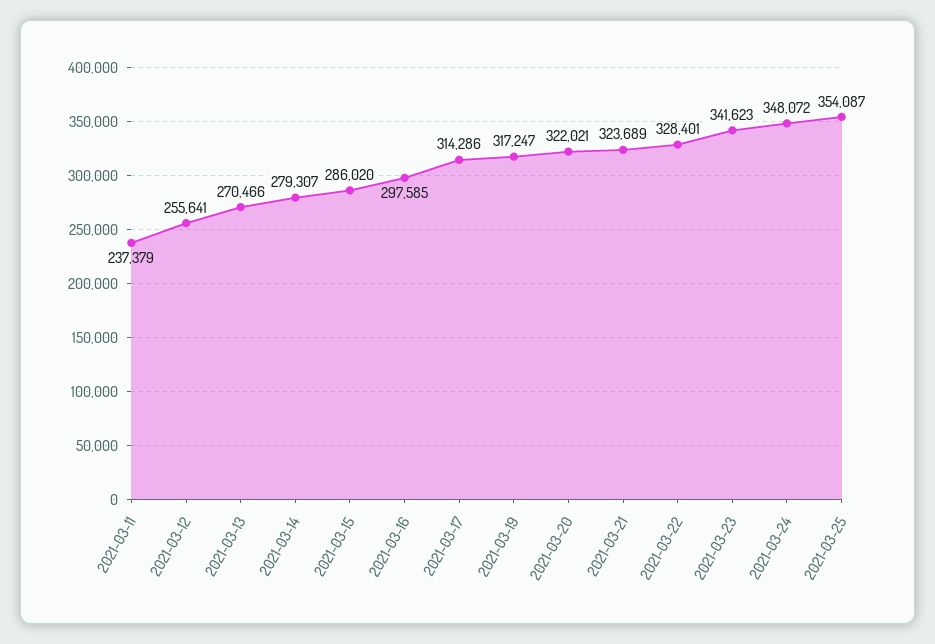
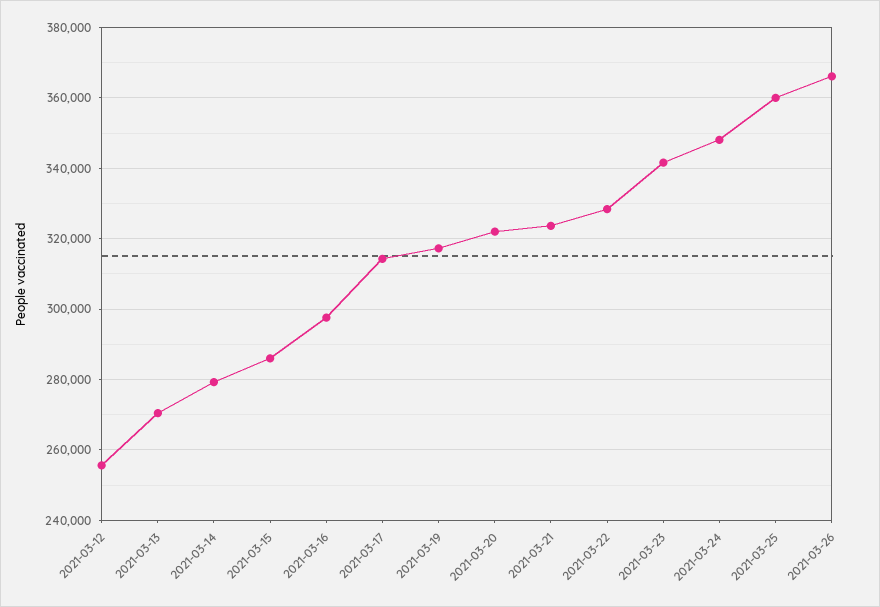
2021-03-11: 237379 -> none
2021-03-25: 354087 -> 360000
2021-03-26: none -> 366000

